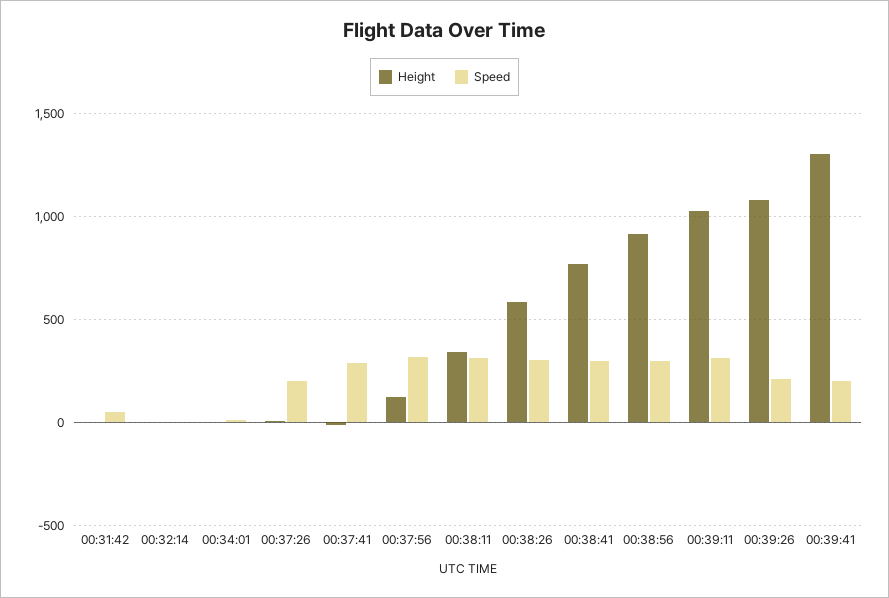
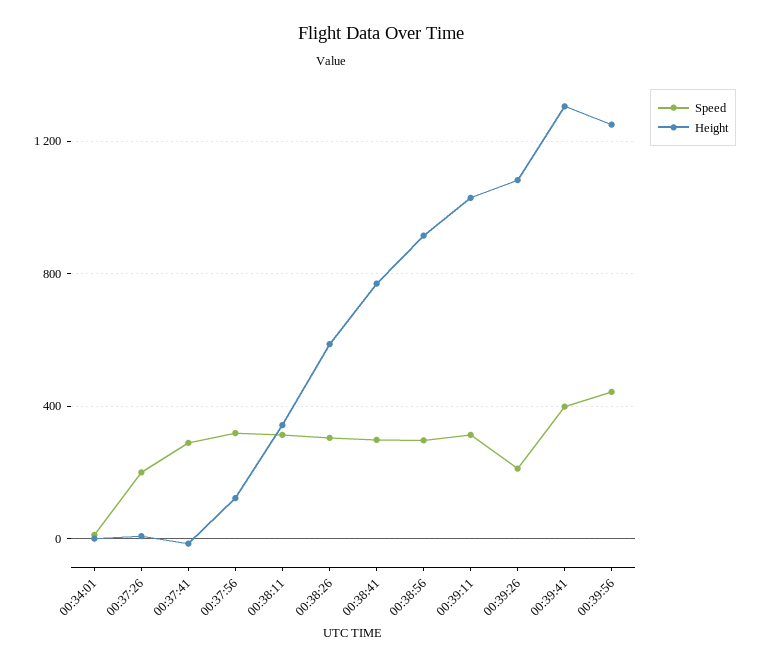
Height, 00:31:42: 0 -> none
Speed, 00:31:42: 50 -> none
Height, 00:32:14: 0 -> none
Speed, 00:32:14: 0 -> none
Speed, 00:39:41: 200 -> 400
Speed, 00:39:56: none -> 450
Height, 00:39:56: none -> 1250

